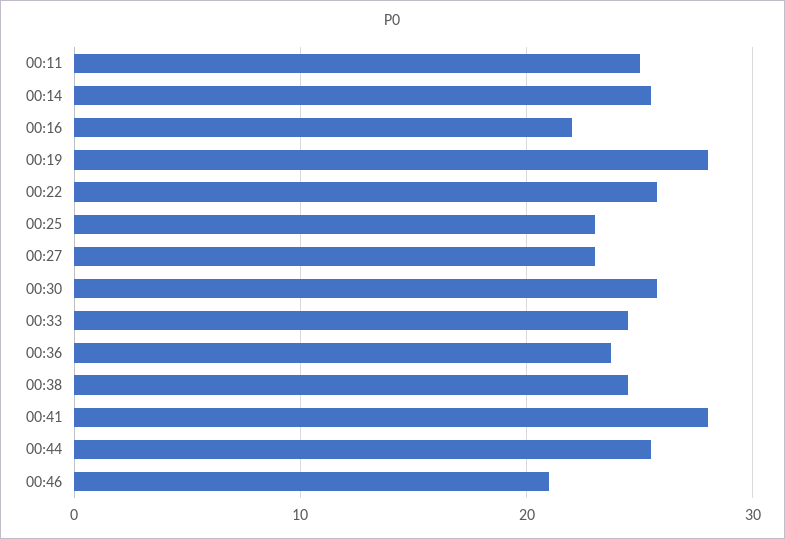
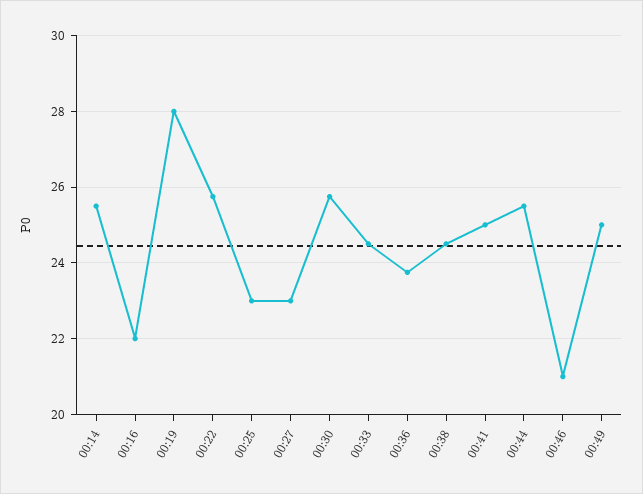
00:11: 25 -> none
00:41: 28 -> 25
00:49: none -> 25

